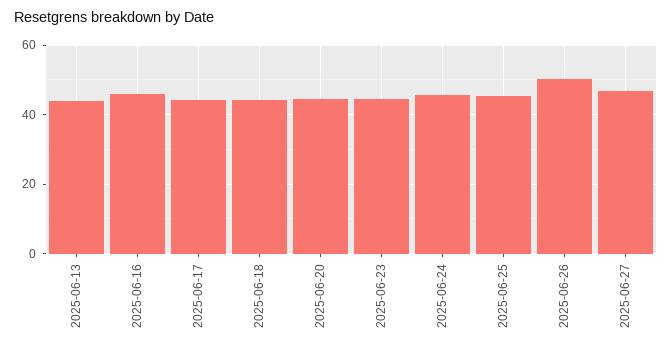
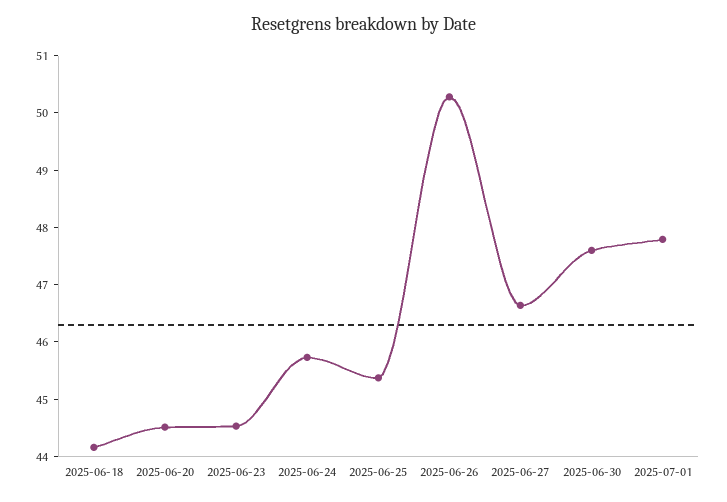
2025-06-13: 44 -> none
2025-06-16: 46 -> none
2025-06-17: 44 -> none
2025-06-30: none -> 47.6
2025-07-01: none -> 47.8

